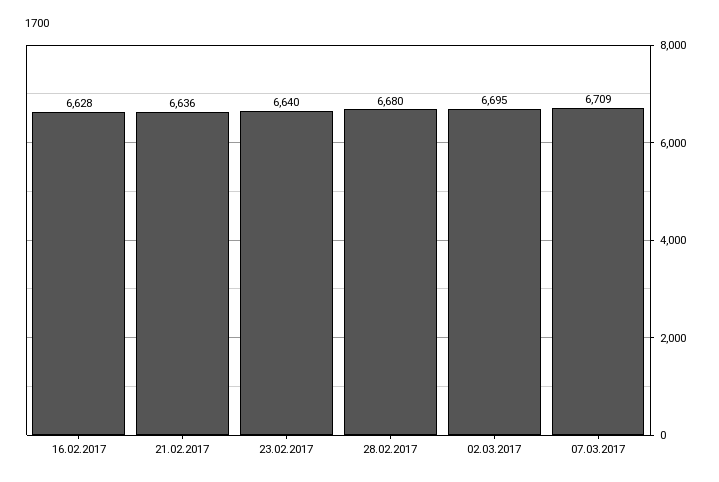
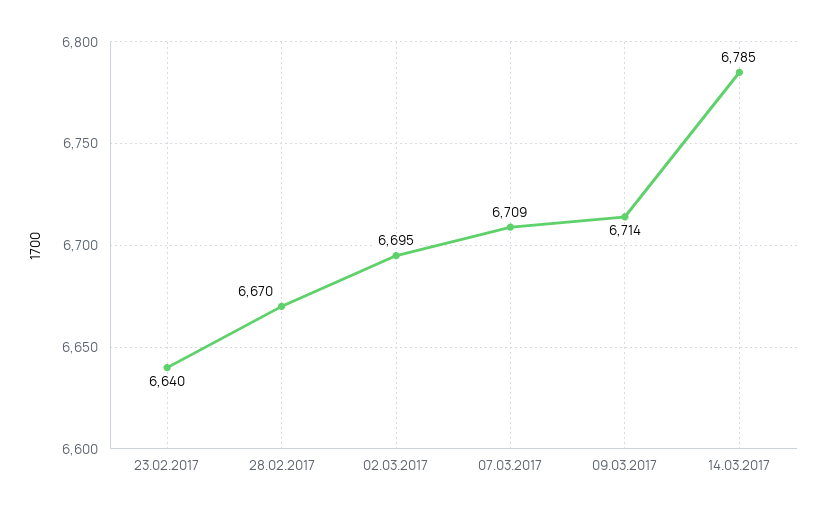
16.02.2017: 6628 -> none
21.02.2017: 6636 -> none
28.02.2017: 6680 -> 6670
09.03.2017: none -> 6714
14.03.2017: none -> 6785

